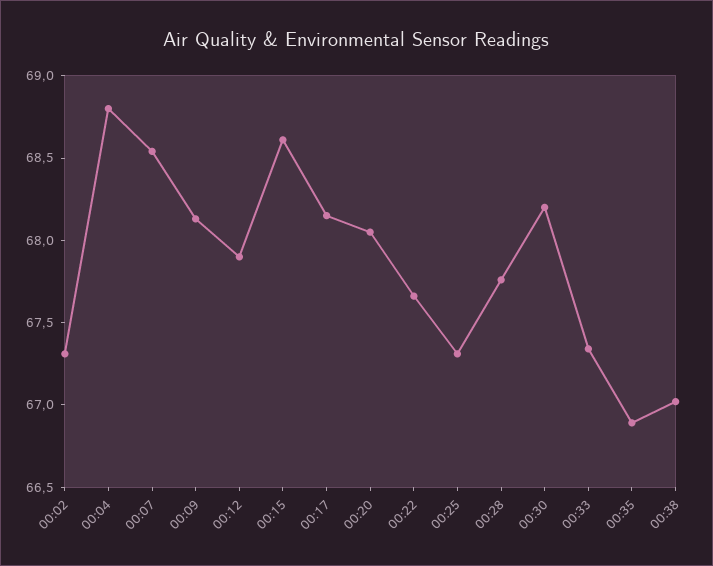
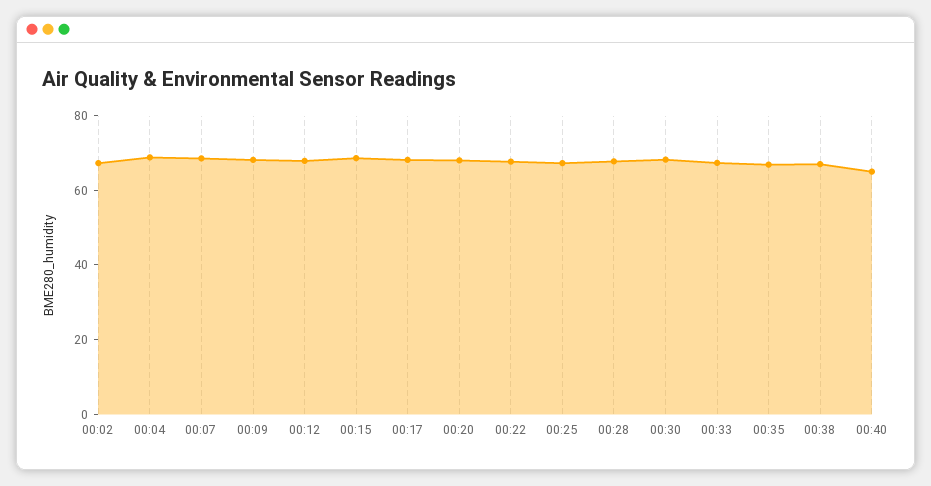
00:40: none -> 65

